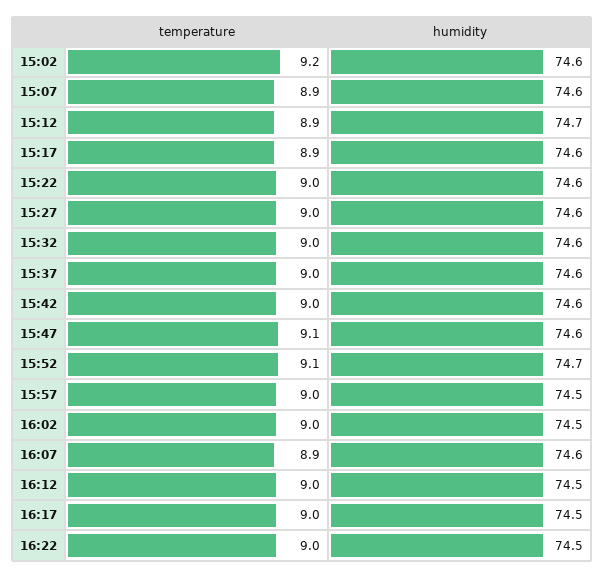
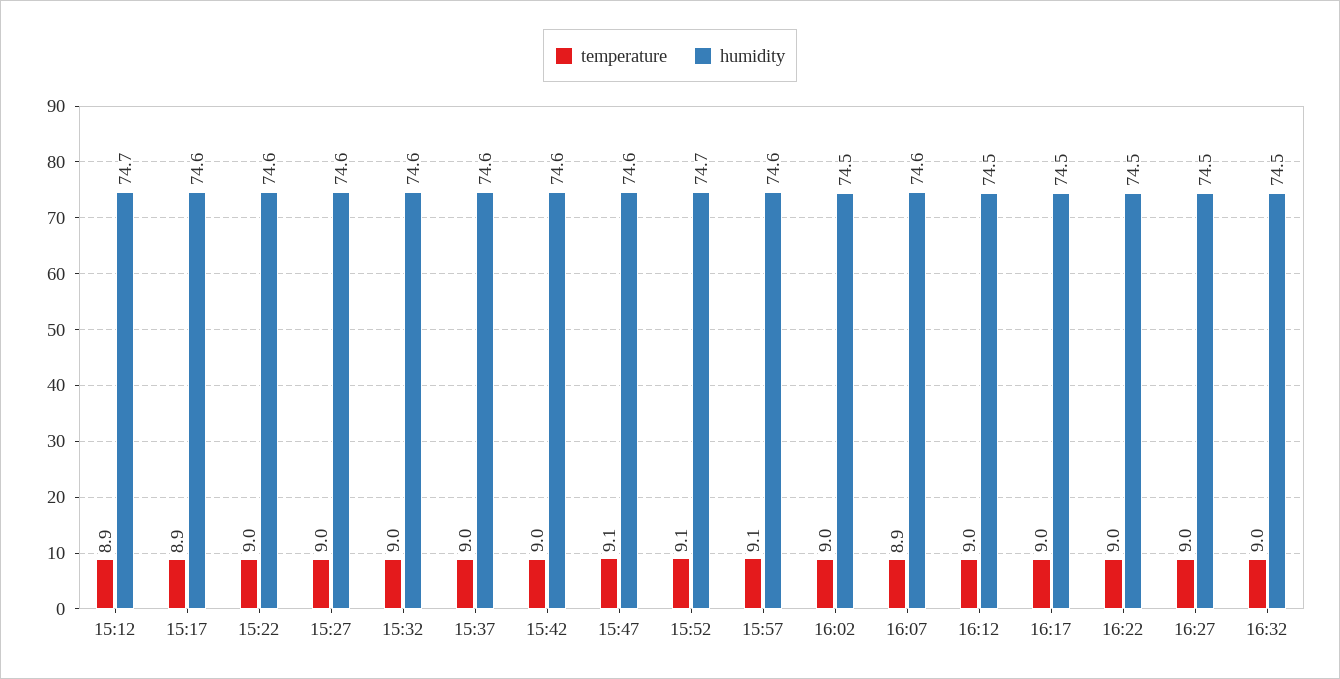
temperature, 15:02: 9.2 -> none
humidity, 15:02: 74.6 -> none
temperature, 15:07: 8.9 -> none
humidity, 15:07: 74.6 -> none
temperature, 15:57: 9 -> 9.1
humidity, 15:57: 74.5 -> 74.6
temperature, 16:27: none -> 9
humidity, 16:27: none -> 74.5
temperature, 16:32: none -> 9
humidity, 16:32: none -> 74.5

